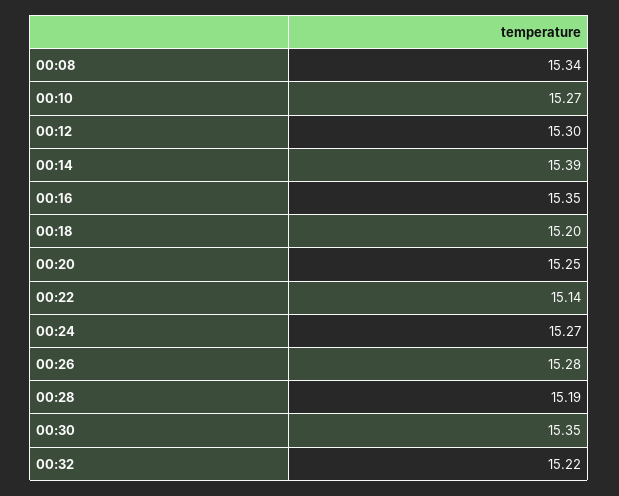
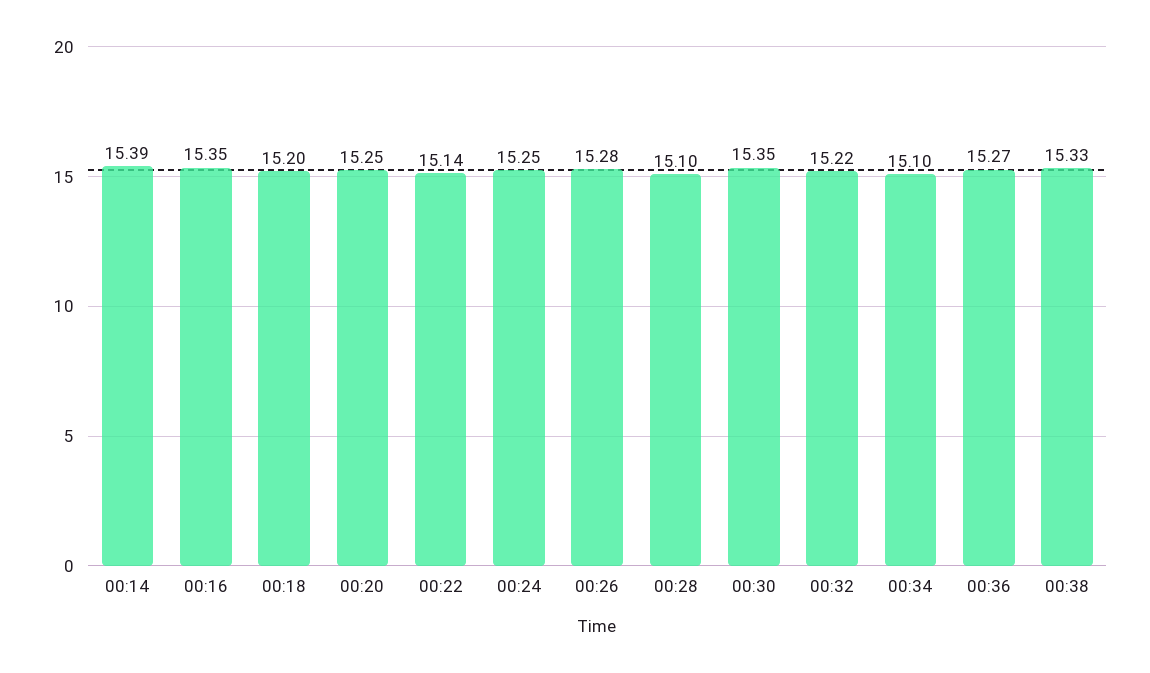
00:08: 15.34 -> none
00:10: 15.27 -> none
00:12: 15.3 -> none
00:24: 15.27 -> 15.25
00:28: 15.19 -> 15.1
00:34: none -> 15.1
00:36: none -> 15.27
00:38: none -> 15.33

